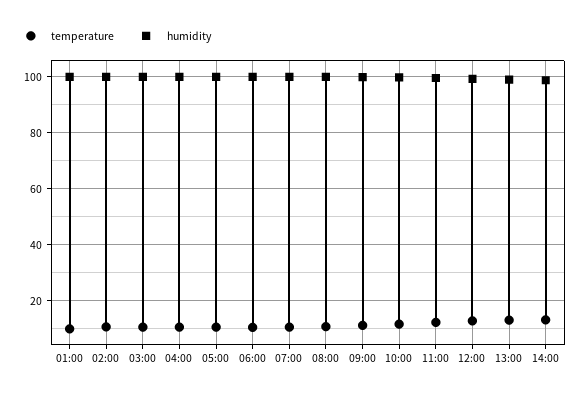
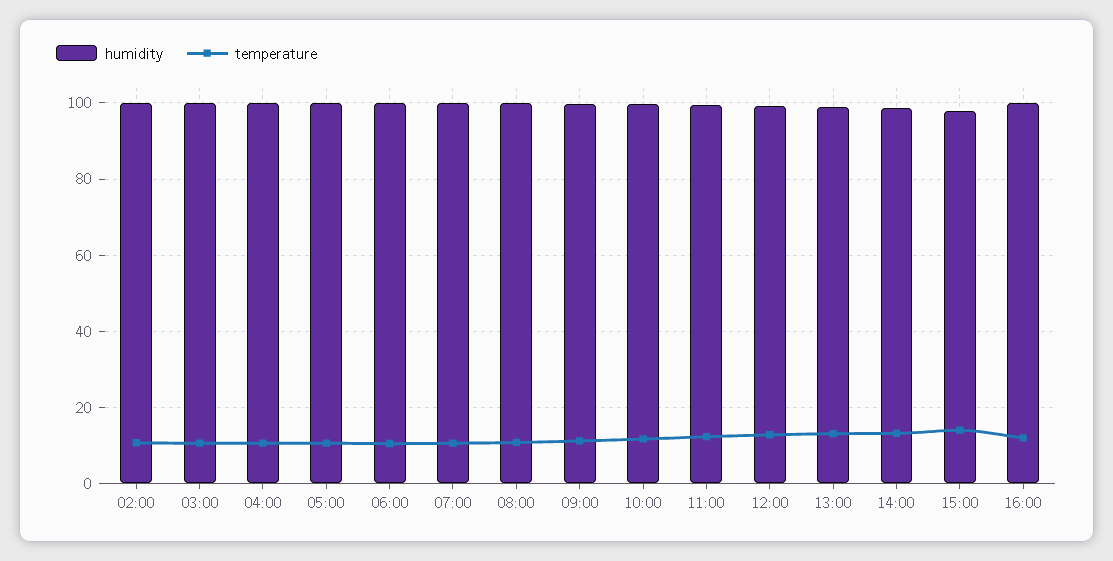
temperature, 01:00: 10 -> none
humidity, 01:00: 100 -> none
humidity, 15:00: none -> 98
temperature, 15:00: none -> 14
humidity, 16:00: none -> 100
temperature, 16:00: none -> 12

